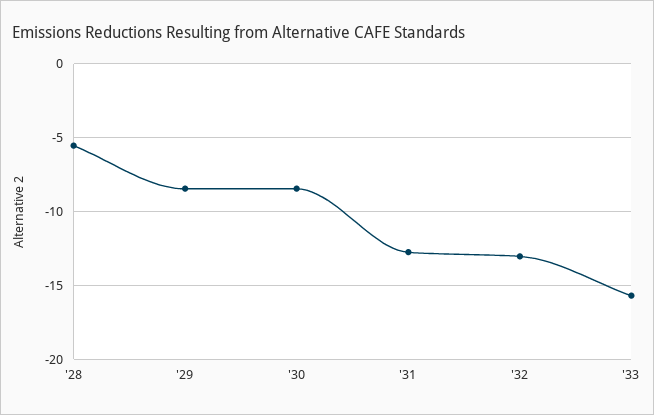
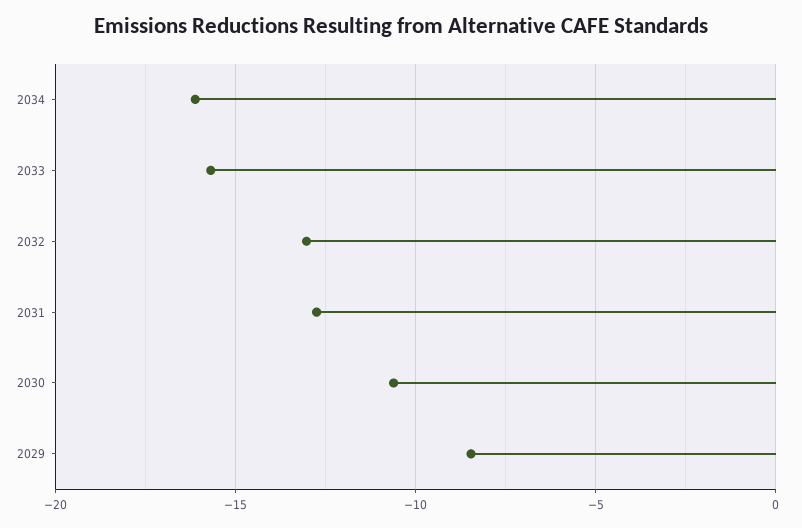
'28: -5.5 -> none
'30: -8.5 -> -10.5
2034: none -> -16

